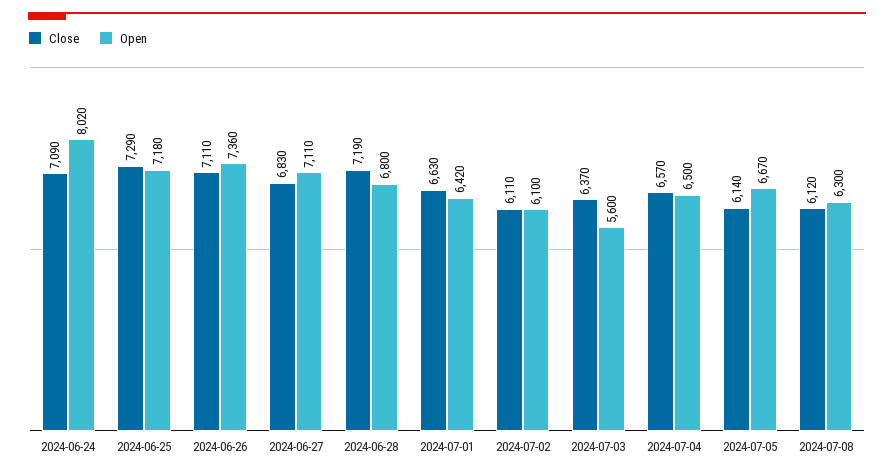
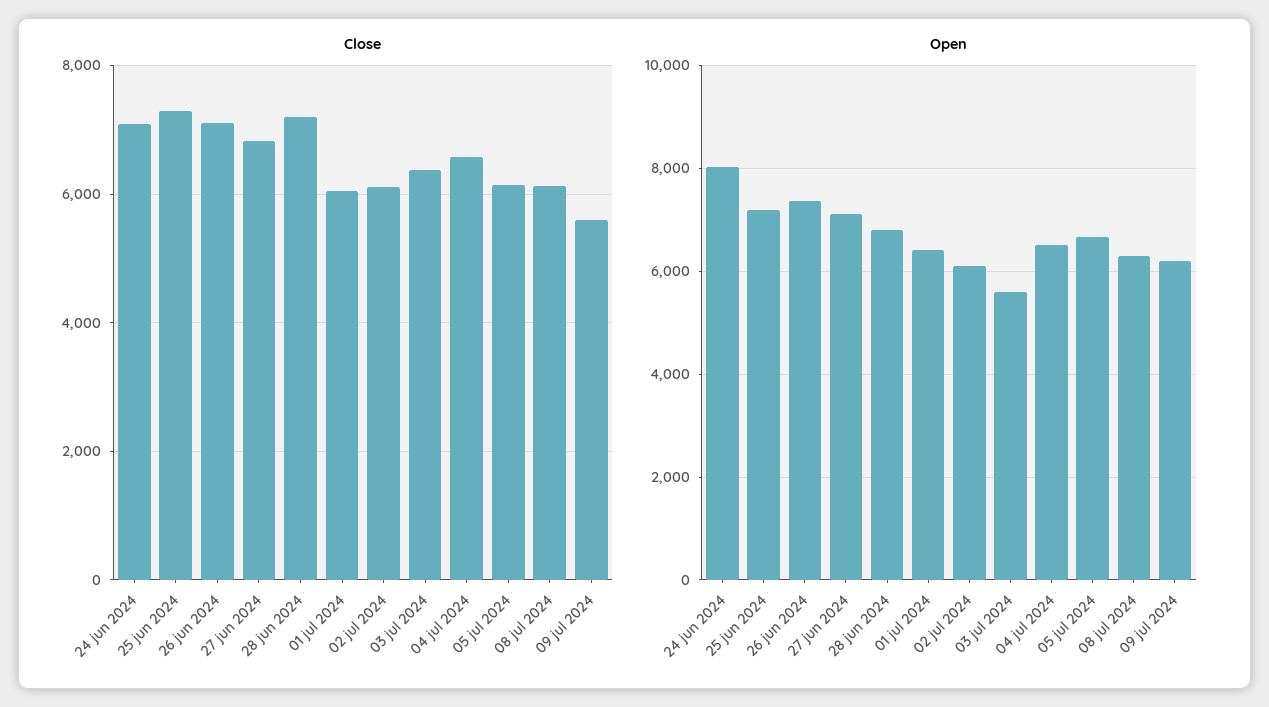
Close, 2024-07-01: 6630 -> 6000
Close, 09 jul 2024: none -> 5600
Open, 09 jul 2024: none -> 6200

